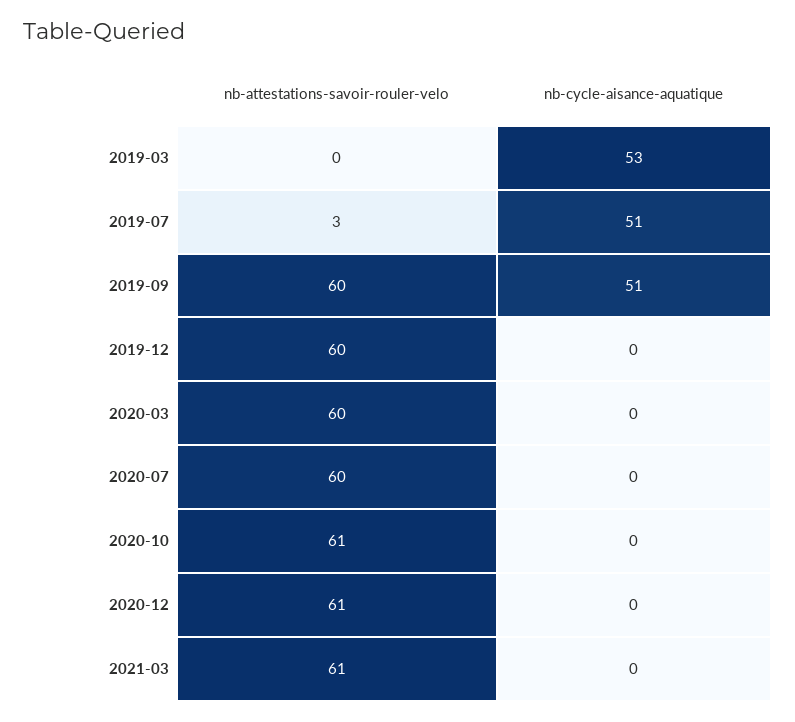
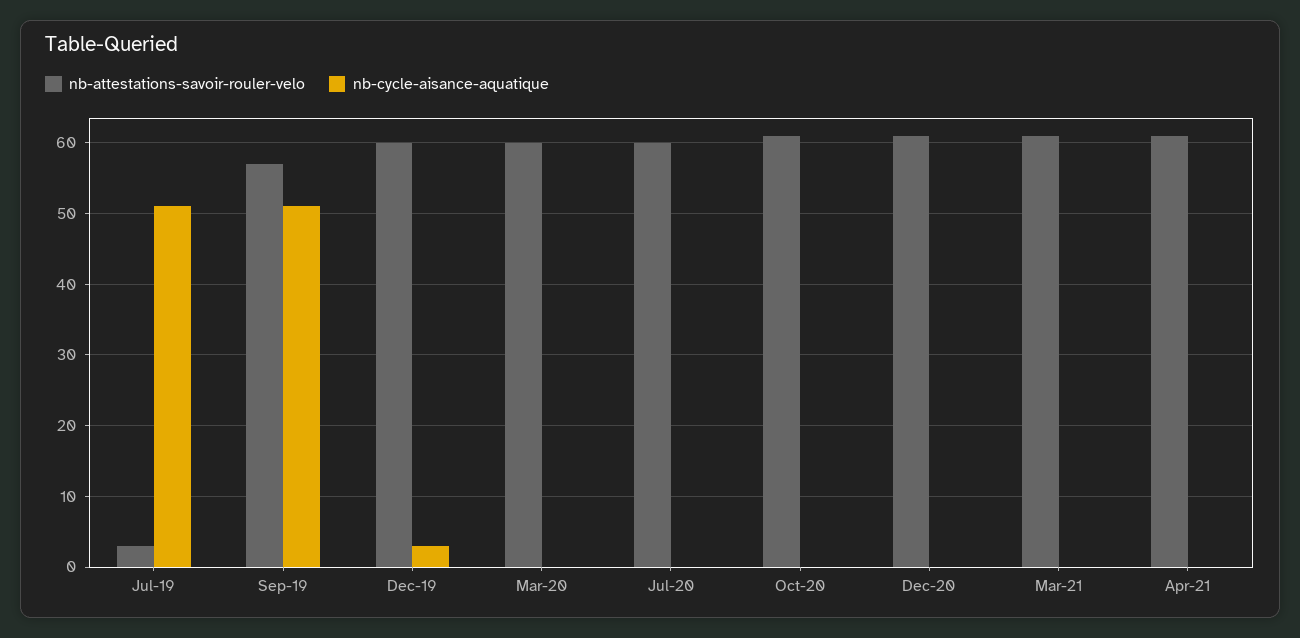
nb-attestations-savoir-rouler-velo, 2019-03: 0 -> none
nb-cycle-aisance-aquatique, 2019-03: 53 -> none
nb-attestations-savoir-rouler-velo, 2019-09: 60 -> 57
nb-cycle-aisance-aquatique, 2019-12: 0 -> 3
nb-attestations-savoir-rouler-velo, Apr-21: none -> 61
nb-cycle-aisance-aquatique, Apr-21: none -> 0

